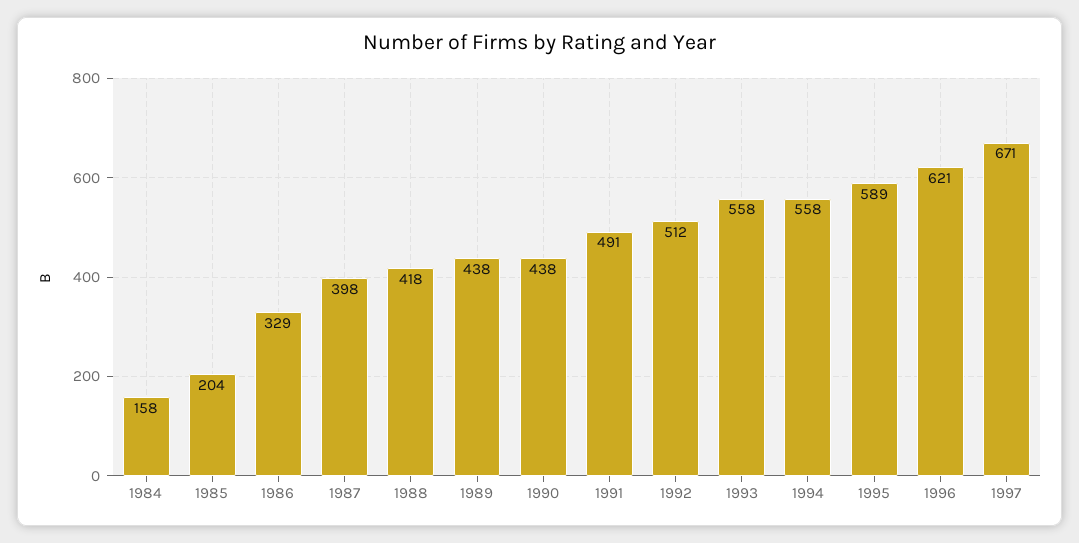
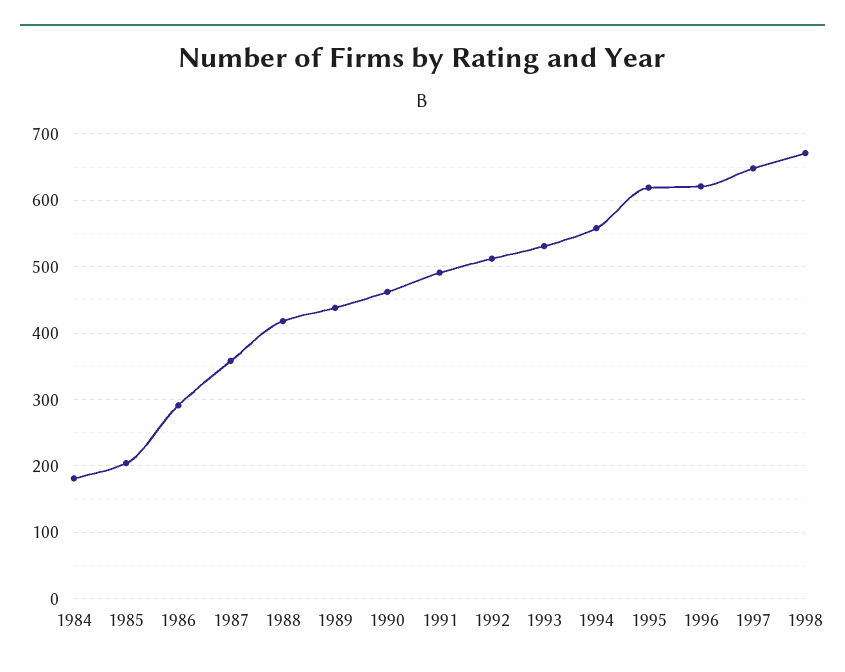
1984: 158 -> 180
1986: 329 -> 290
1987: 398 -> 360
1990: 438 -> 460
1993: 558 -> 530
1995: 589 -> 620
1997: 671 -> 650
1998: none -> 670

